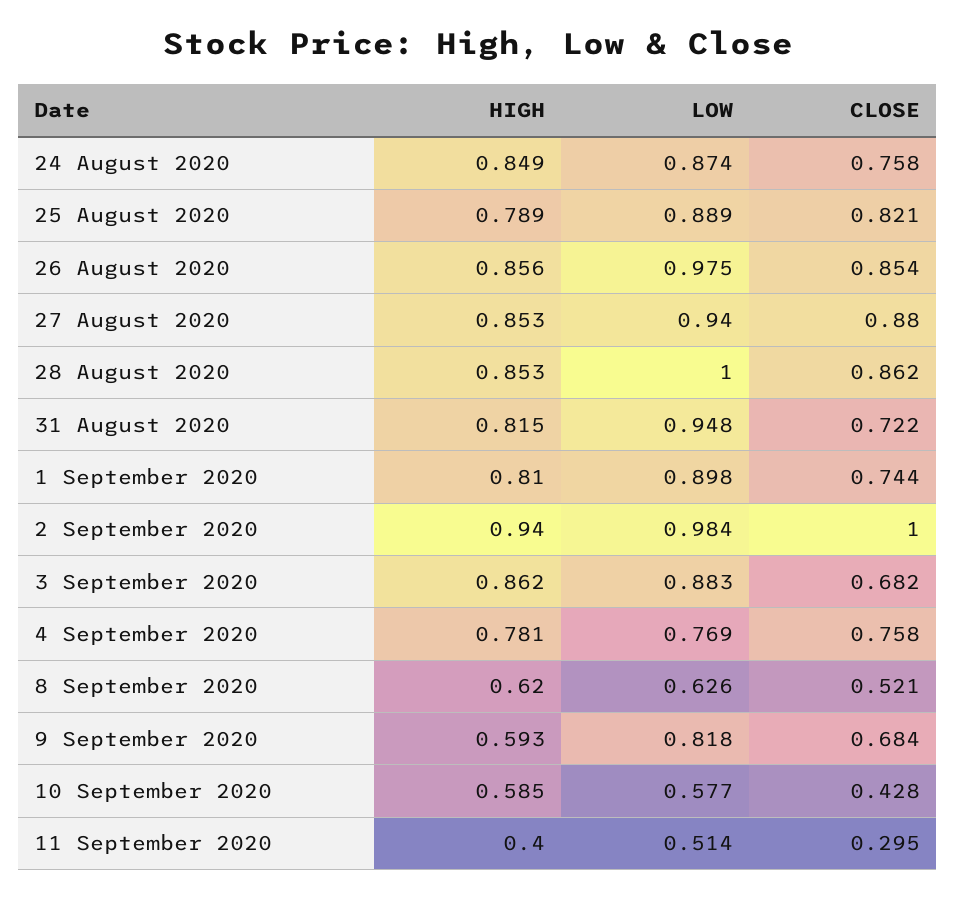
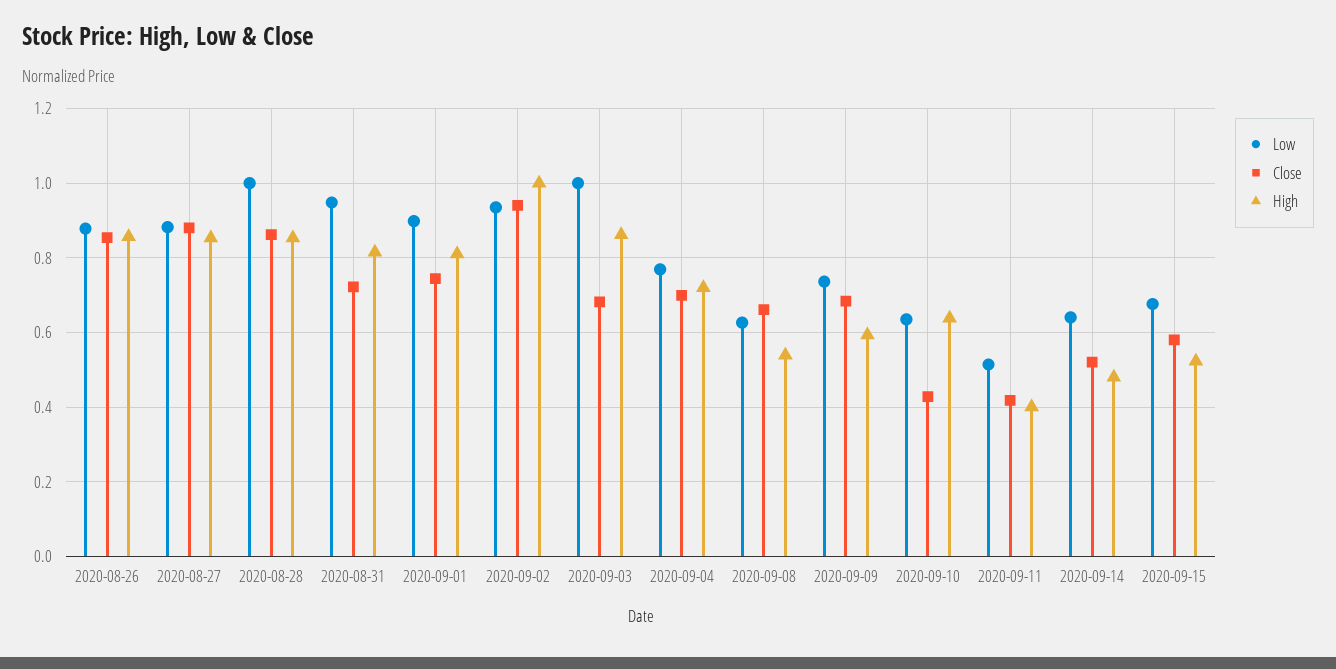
HIGH, 24 August 2020: 0.849 -> none
LOW, 24 August 2020: 0.874 -> none
CLOSE, 24 August 2020: 0.758 -> none
HIGH, 25 August 2020: 0.789 -> none
LOW, 25 August 2020: 0.889 -> none
CLOSE, 25 August 2020: 0.821 -> none
LOW, 26 August 2020: 0.975 -> 0.88
LOW, 27 August 2020: 0.94 -> 0.88
HIGH, 2 September 2020: 0.94 -> 1
LOW, 2 September 2020: 0.984 -> 0.94
CLOSE, 2 September 2020: 1 -> 0.94
LOW, 3 September 2020: 0.883 -> 1
HIGH, 4 September 2020: 0.781 -> 0.72
CLOSE, 4 September 2020: 0.758 -> 0.7
HIGH, 8 September 2020: 0.62 -> 0.54
CLOSE, 8 September 2020: 0.521 -> 0.66
LOW, 9 September 2020: 0.818 -> 0.74
HIGH, 10 September 2020: 0.585 -> 0.64
LOW, 10 September 2020: 0.577 -> 0.64
CLOSE, 11 September 2020: 0.295 -> 0.42
LOW, 2020-09-14: none -> 0.64
CLOSE, 2020-09-14: none -> 0.52
HIGH, 2020-09-14: none -> 0.48
LOW, 2020-09-15: none -> 0.68
CLOSE, 2020-09-15: none -> 0.58
HIGH, 2020-09-15: none -> 0.52

